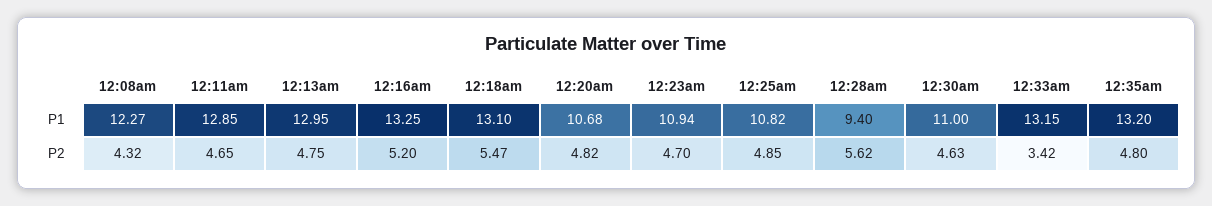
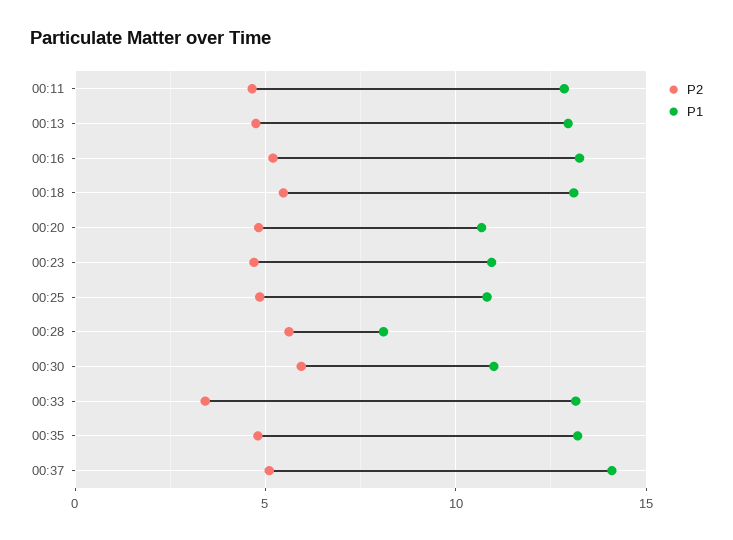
P1, 12:08am: 12.27 -> none
P1, 12:28am: 9.4 -> 8
P2, 12:08am: 4.32 -> none
P2, 12:30am: 4.63 -> 6
P2, 00:37: none -> 5
P1, 00:37: none -> 14

